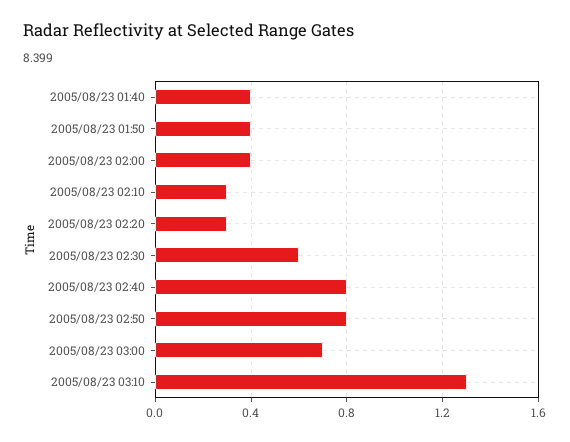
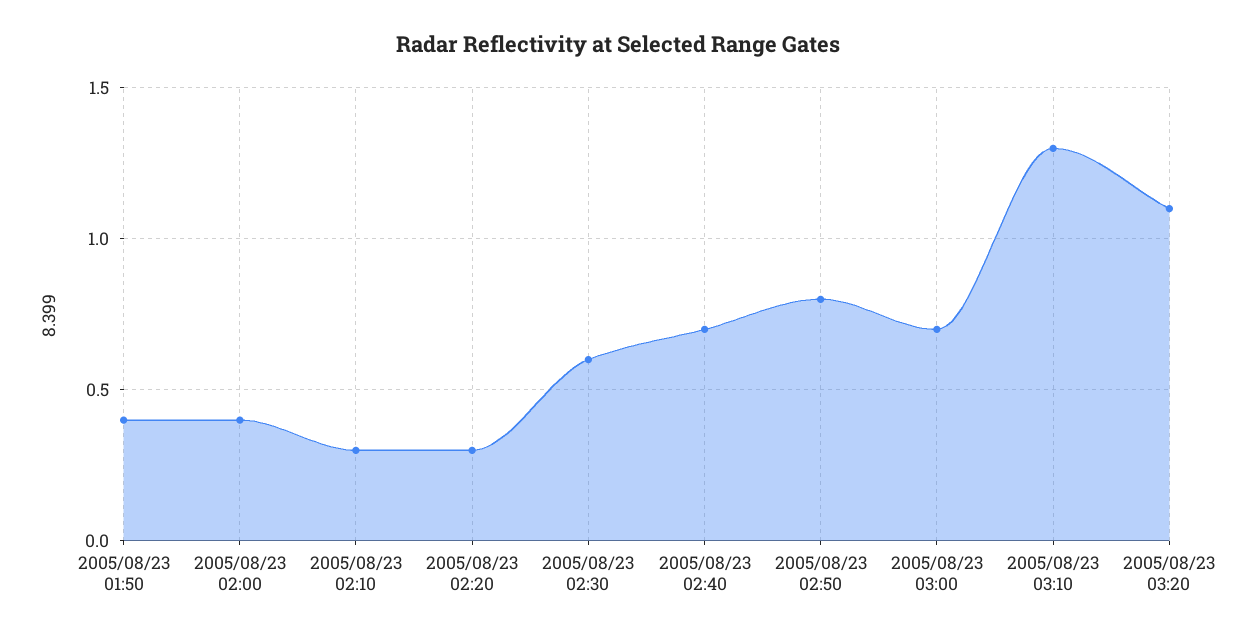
2005/08/23 01:40: 0.4 -> none
2005/08/23 02:40: 0.8 -> 0.7
2005/08/23 03:20: none -> 1.1

